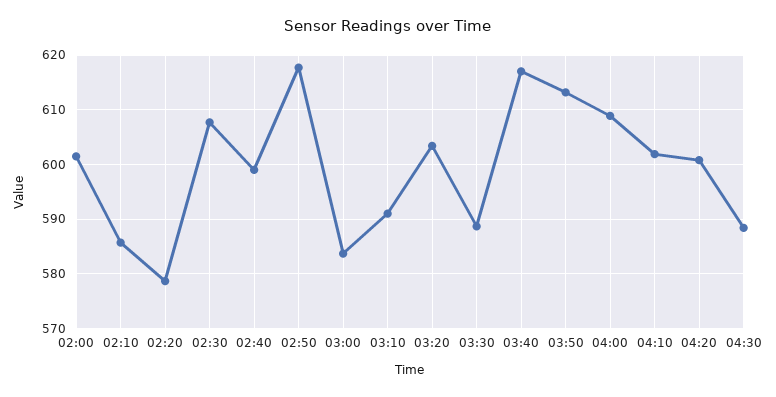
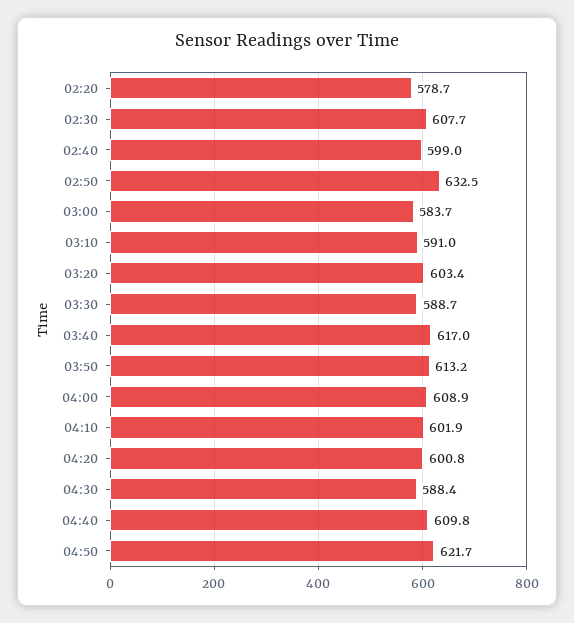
02:00: 602 -> none
02:10: 586 -> none
02:50: 618 -> 632.5
04:40: none -> 609.8
04:50: none -> 621.7

